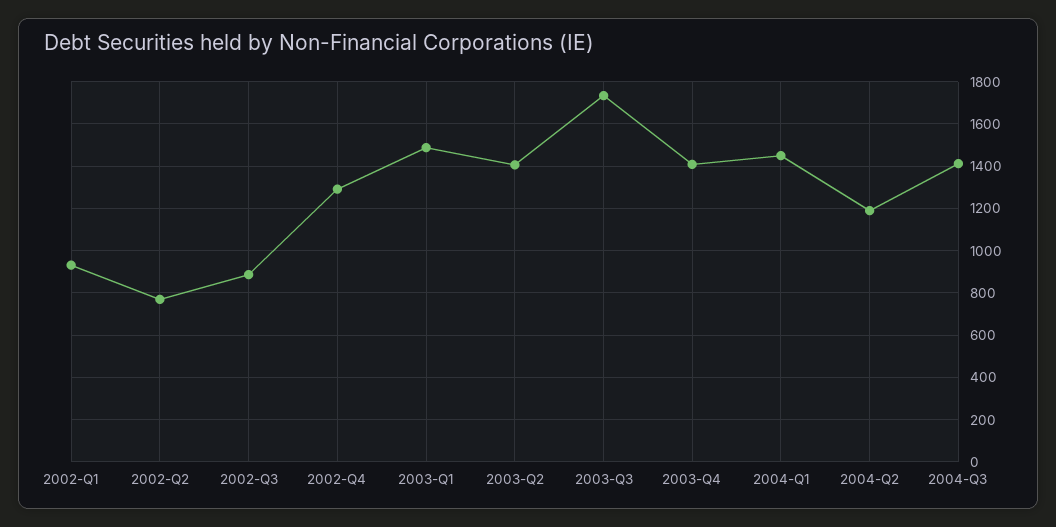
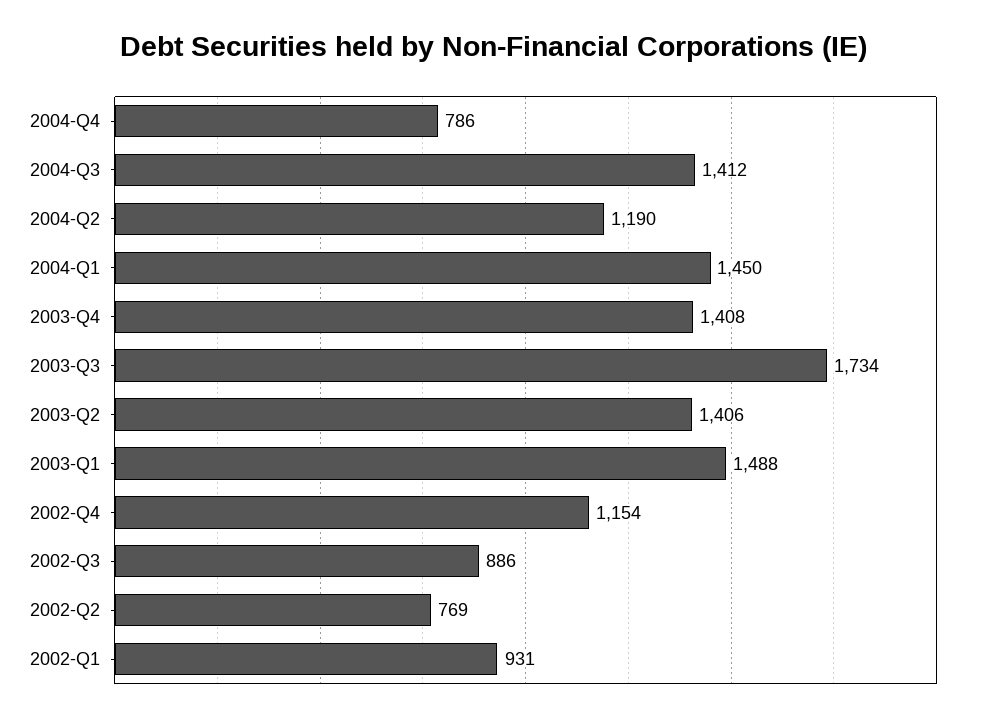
2002-Q4: 1300 -> 1154
2004-Q4: none -> 786

